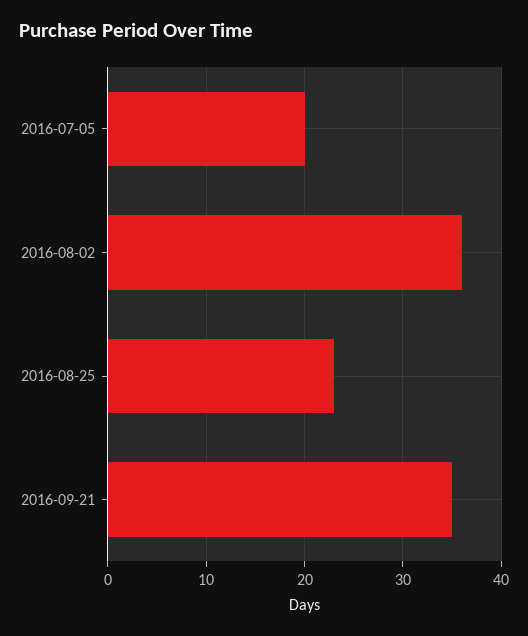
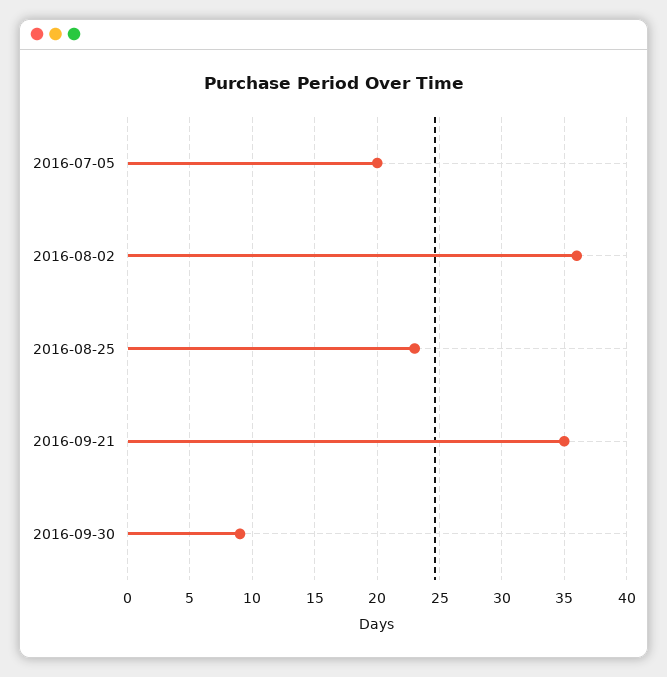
2016-09-30: none -> 9

